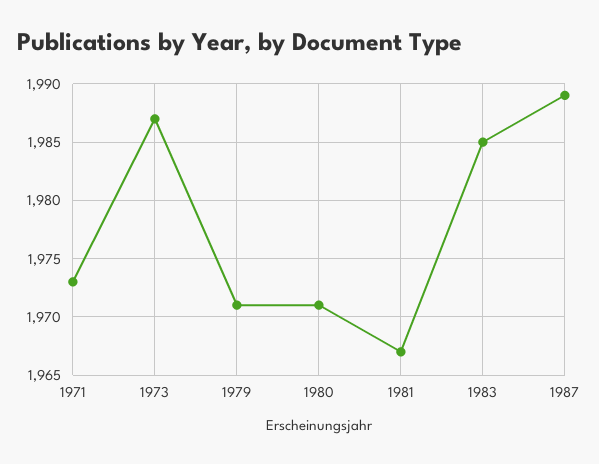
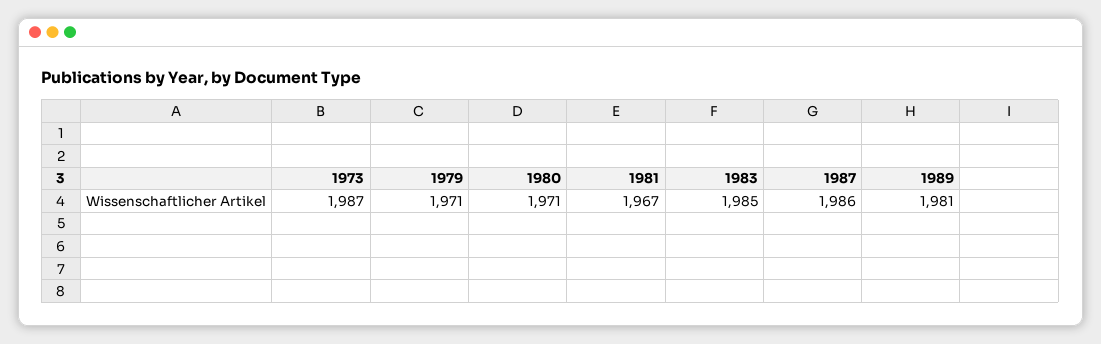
1971: 1973 -> none
1987: 1989 -> 1986
1989: none -> 1981

